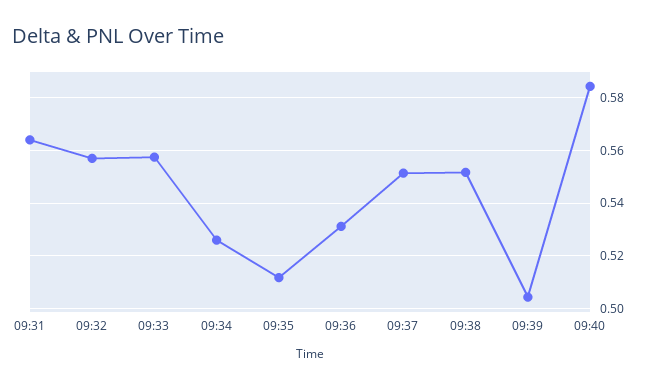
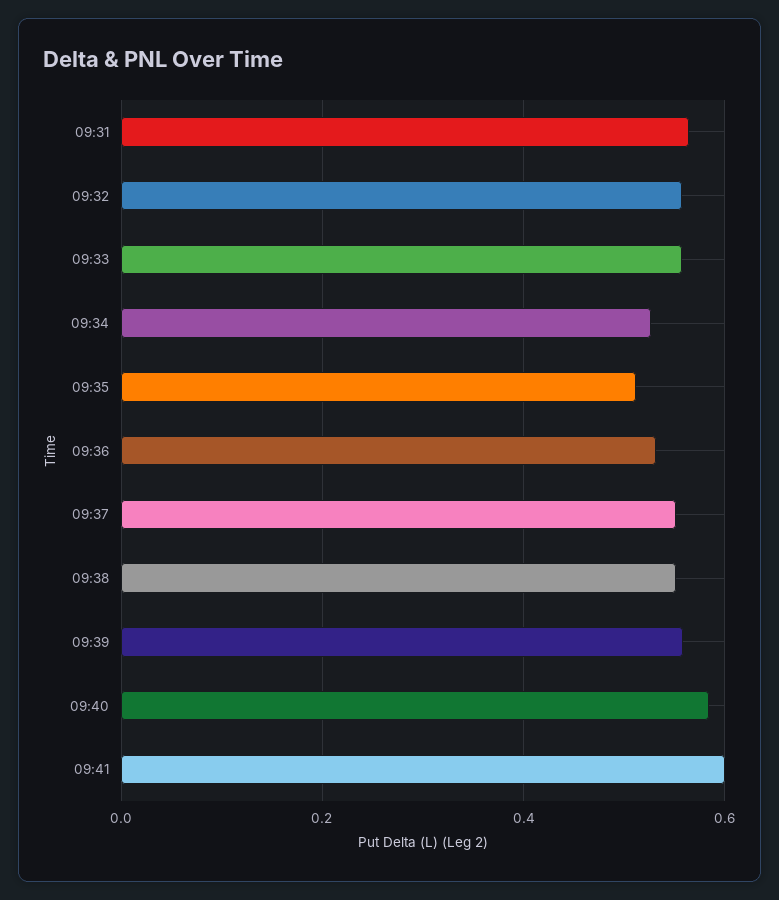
09:39: 0.505 -> 0.56
09:41: none -> 0.6

